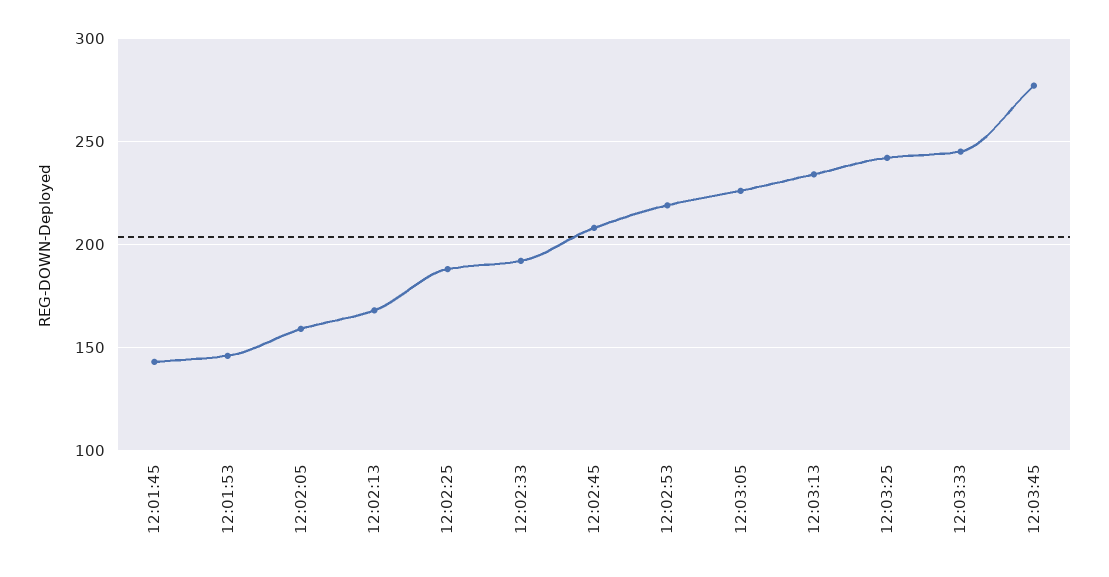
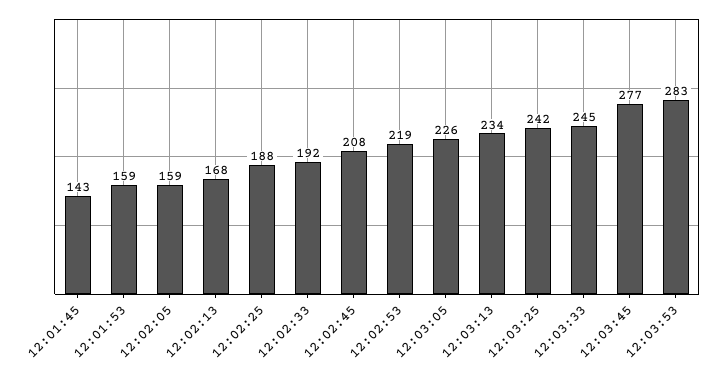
12:01:53: 145 -> 159
12:03:53: none -> 283

